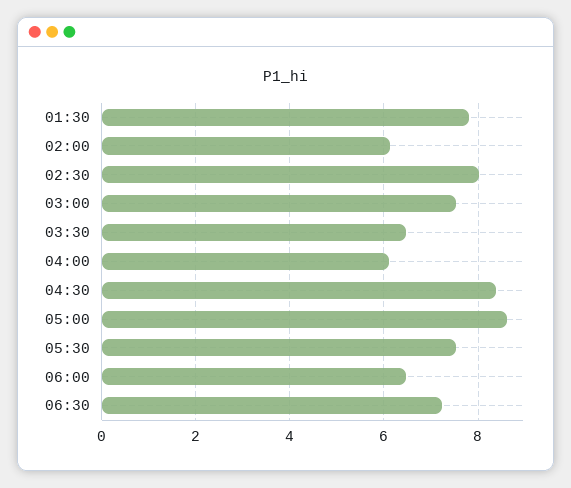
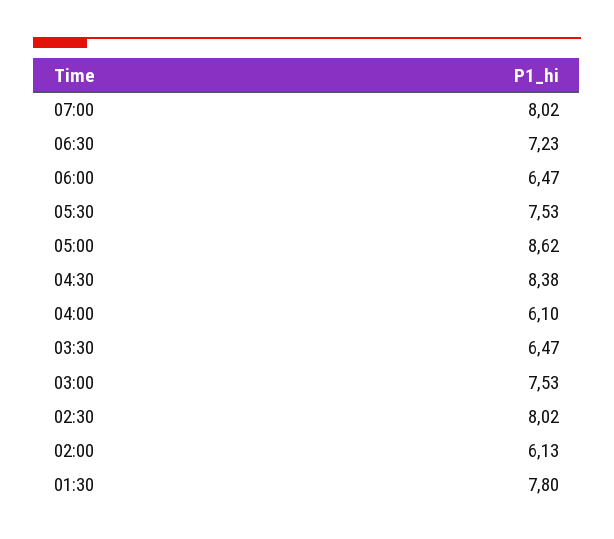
07:00: none -> 8.02

